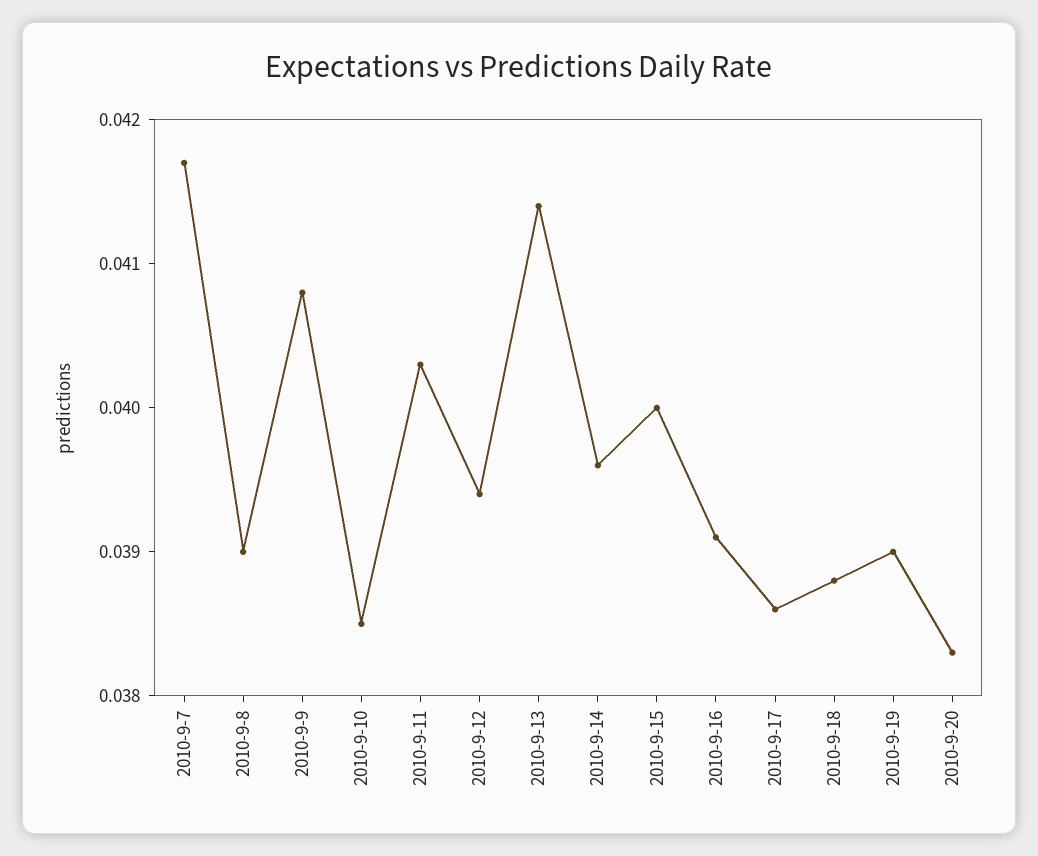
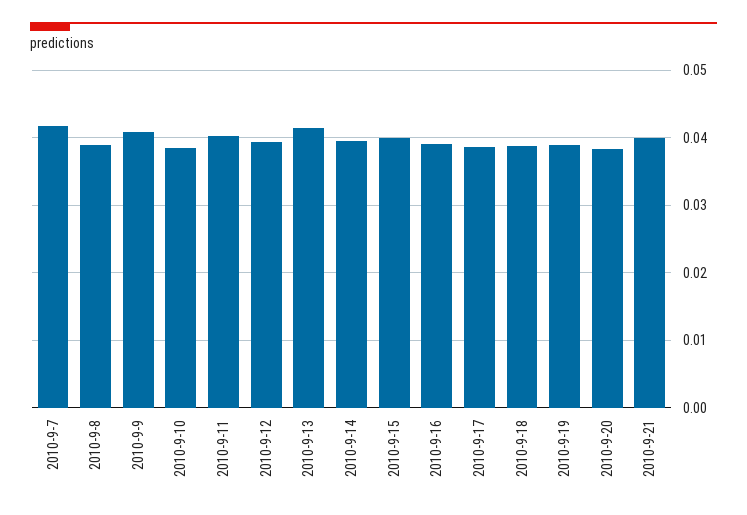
2010-9-21: none -> 0.04

